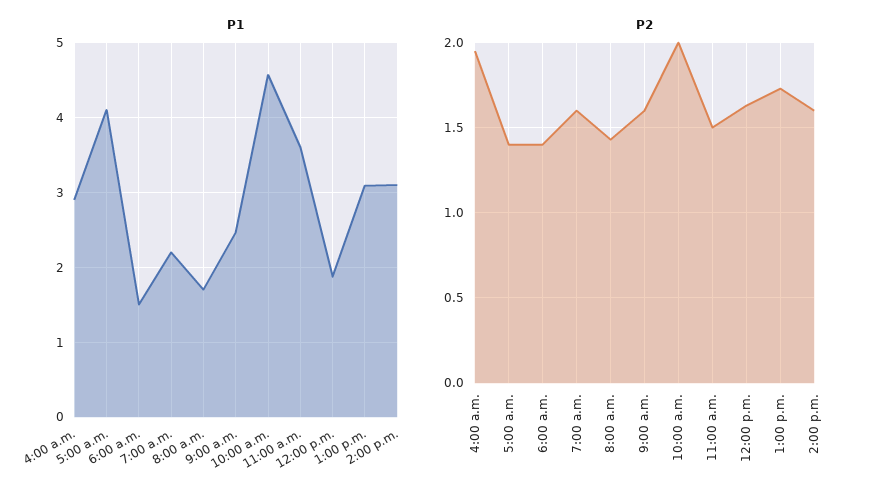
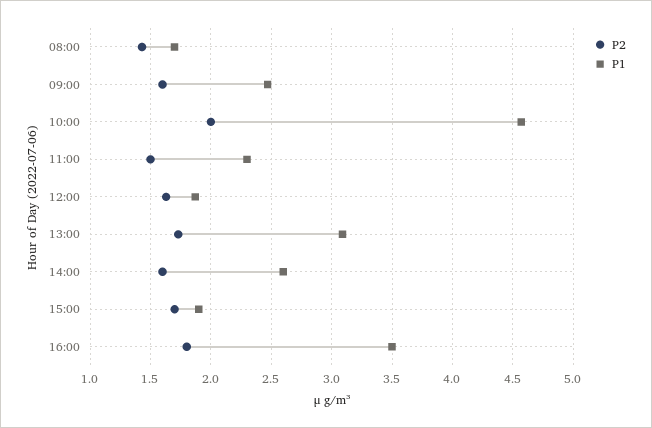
P1, 4:00 a.m.: 2.9 -> none
P1, 5:00 a.m.: 4.1 -> none
P1, 6:00 a.m.: 1.5 -> none
P1, 7:00 a.m.: 2.2 -> none
P1, 11:00 a.m.: 3.6 -> 2.3
P1, 2:00 p.m.: 3.1 -> 2.6
P2, 4:00 a.m.: 1.95 -> none
P2, 5:00 a.m.: 1.4 -> none
P2, 6:00 a.m.: 1.4 -> none
P2, 7:00 a.m.: 1.6 -> none
P2, 15:00: none -> 1.7
P1, 15:00: none -> 1.9
P2, 16:00: none -> 1.8
P1, 16:00: none -> 3.5

